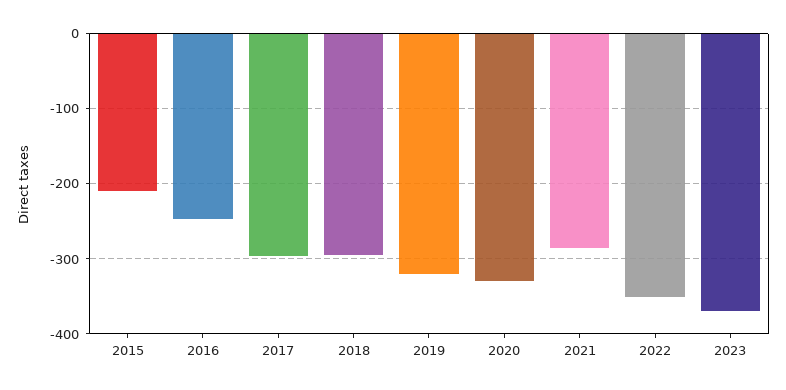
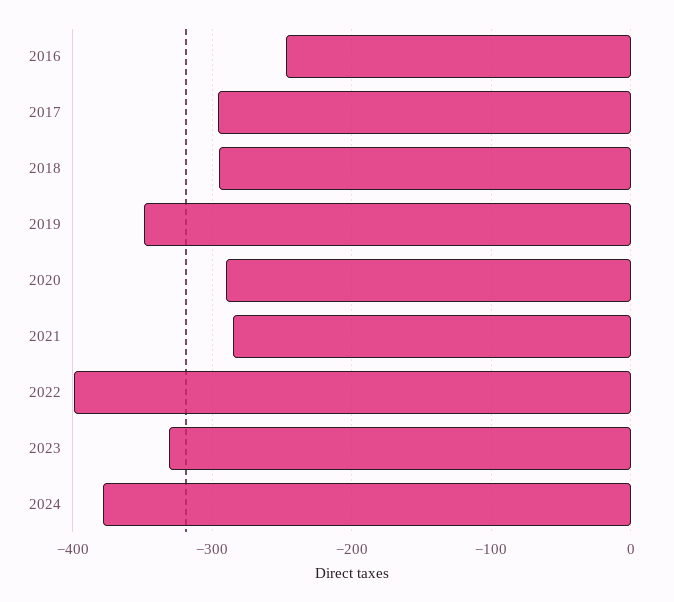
2015: -210 -> none
2019: -320 -> -350
2020: -330 -> -290
2022: -350 -> -400
2023: -370 -> -330
2024: none -> -380

